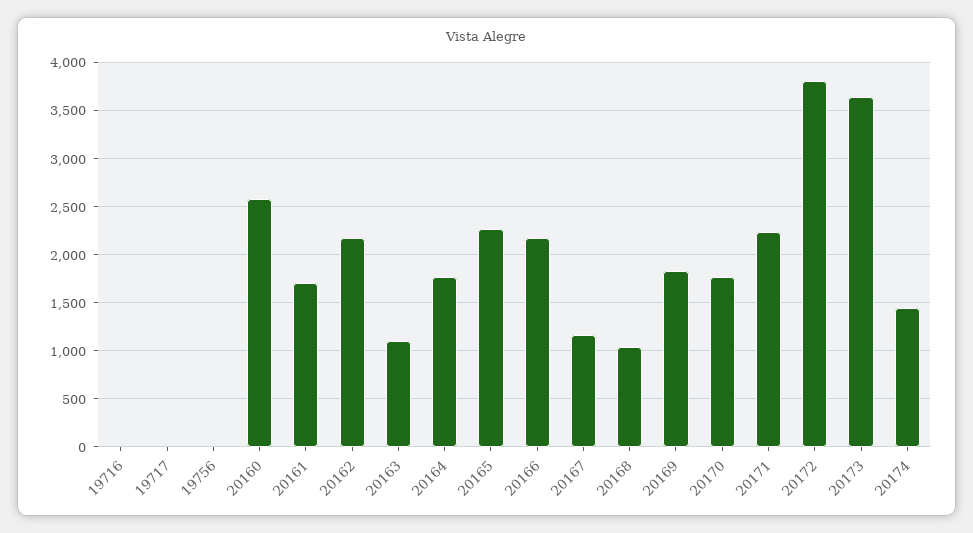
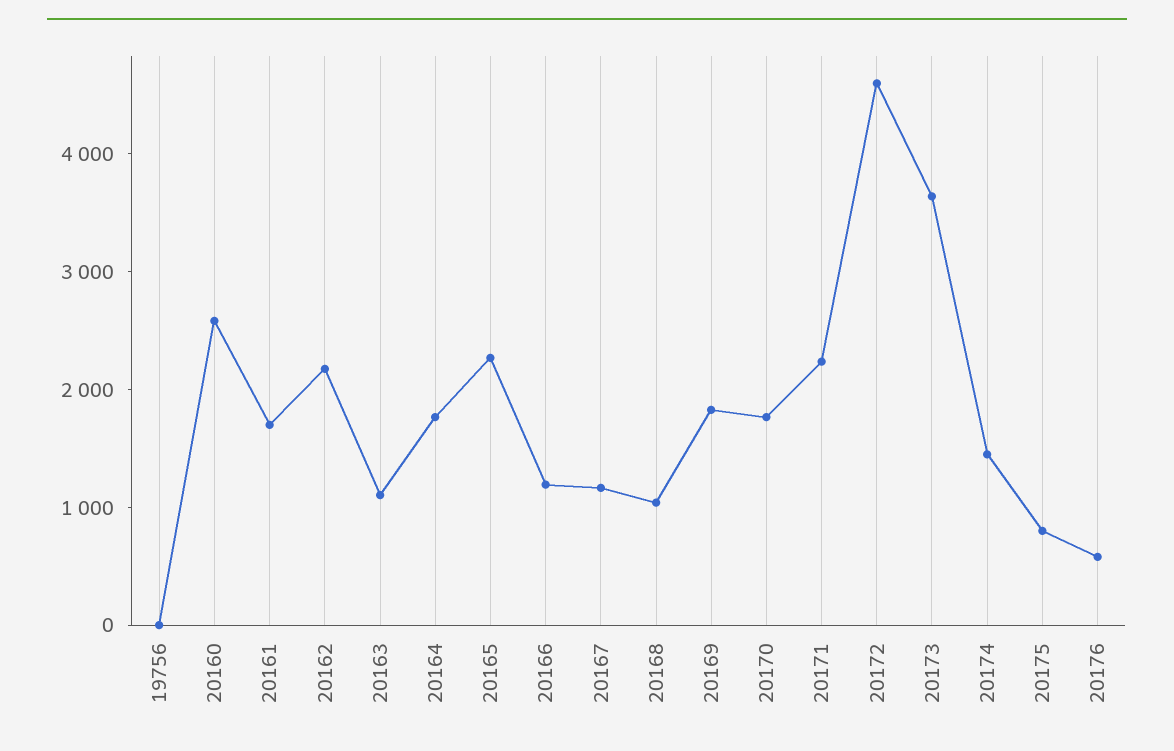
19716: 0 -> none
19717: 0 -> none
20166: 2200 -> 1200
20172: 3800 -> 4600
20175: none -> 800
20176: none -> 600

